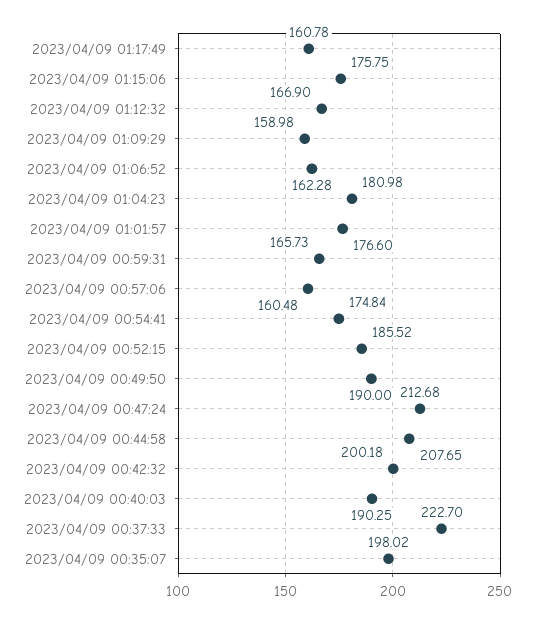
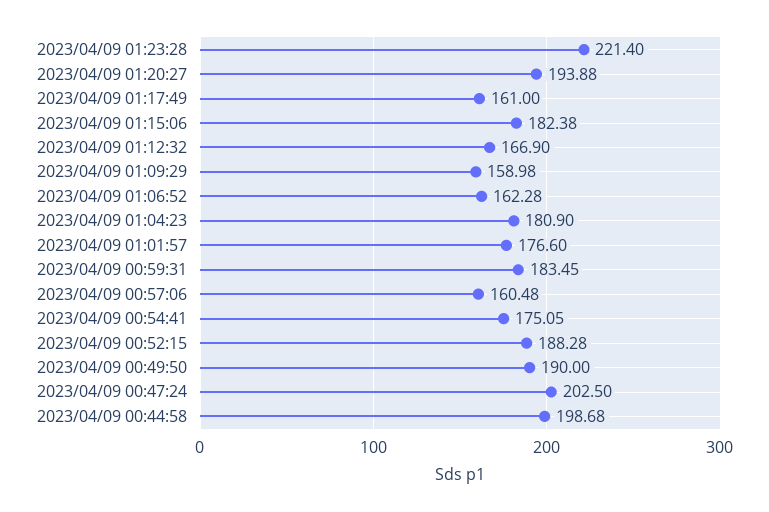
2023/04/09 01:17:49: 160.78 -> 161
2023/04/09 01:15:06: 175.75 -> 182.38
2023/04/09 01:04:23: 180.98 -> 180.9
2023/04/09 00:59:31: 165.73 -> 183.45
2023/04/09 00:54:41: 174.84 -> 175.05
2023/04/09 00:52:15: 185.52 -> 188.28
2023/04/09 00:47:24: 212.68 -> 202.5
2023/04/09 00:44:58: 207.65 -> 198.68
2023/04/09 00:42:32: 200.18 -> none
2023/04/09 00:40:03: 190.25 -> none
2023/04/09 00:37:33: 222.7 -> none
2023/04/09 00:35:07: 198.02 -> none
2023/04/09 01:23:28: none -> 221.4
2023/04/09 01:20:27: none -> 193.88

